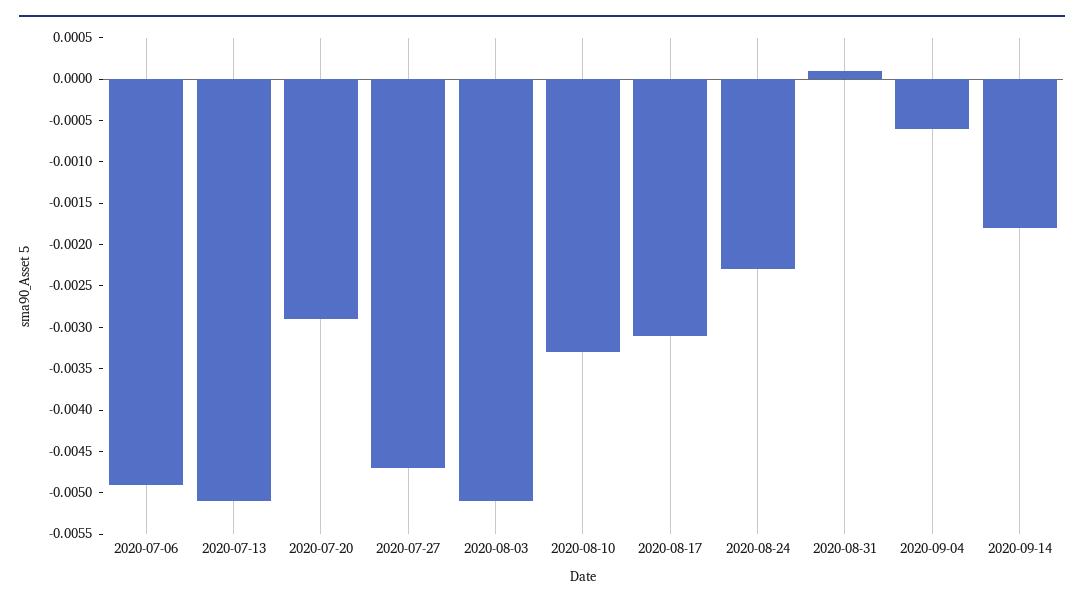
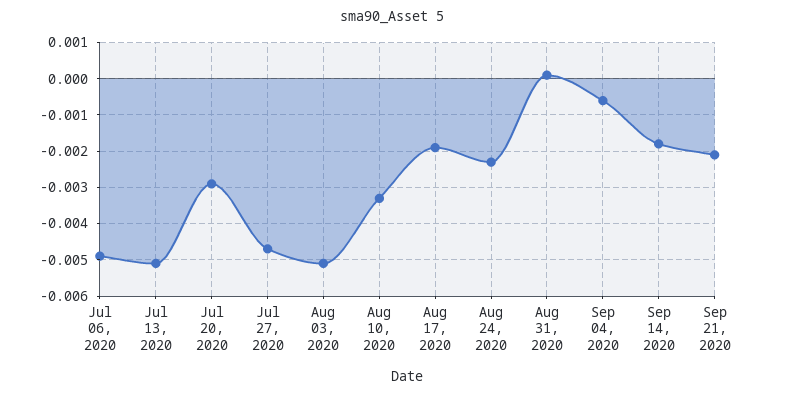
2020-08-17: -0.0031 -> -0.002
Sep 21, 2020: none -> -0.002

